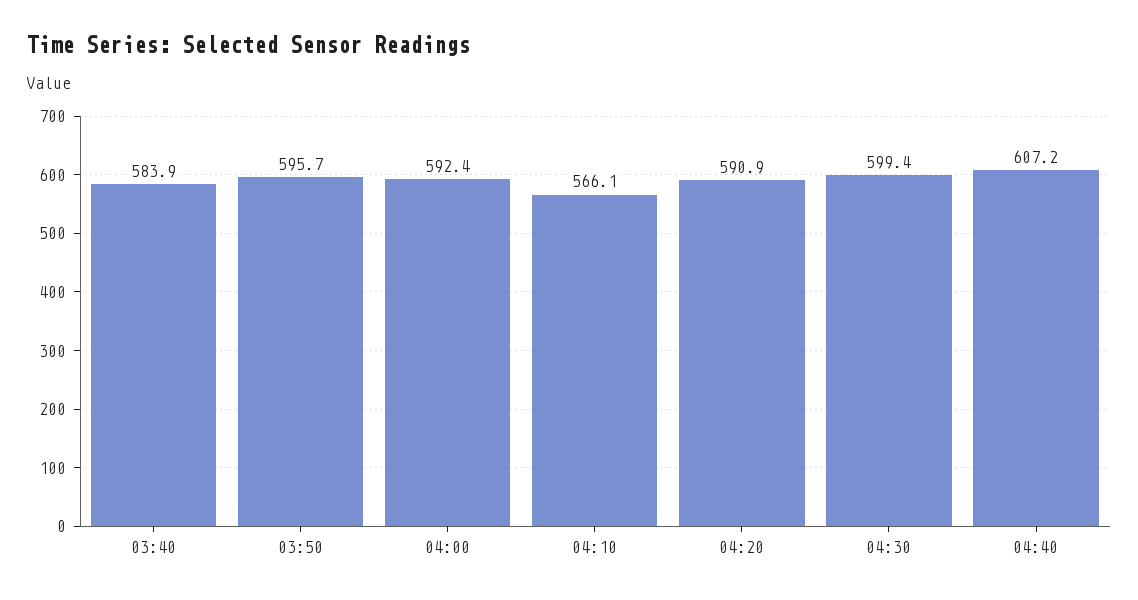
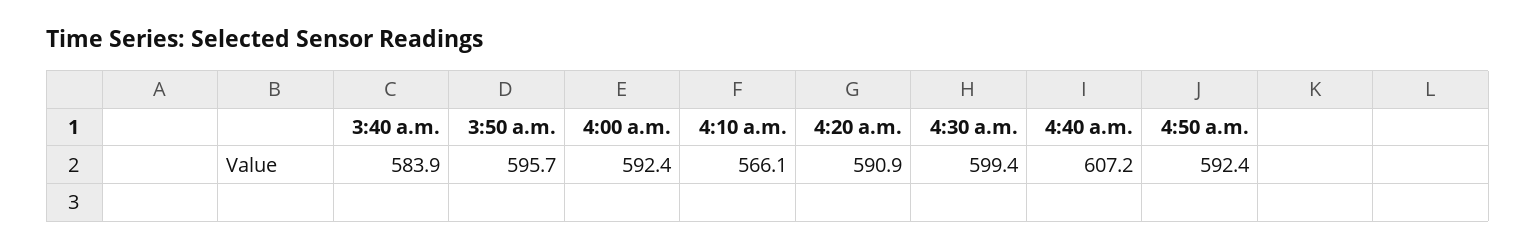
4:50 a.m.: none -> 592.4

